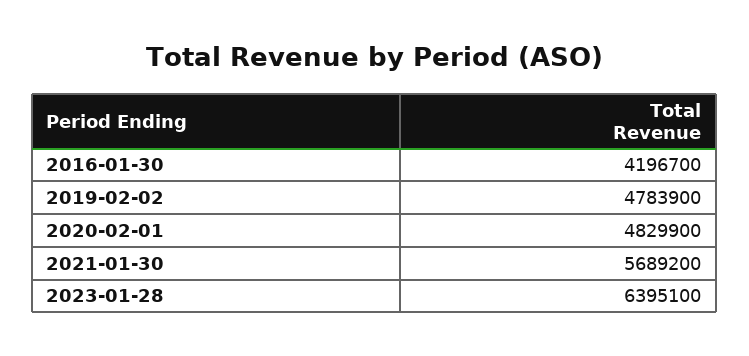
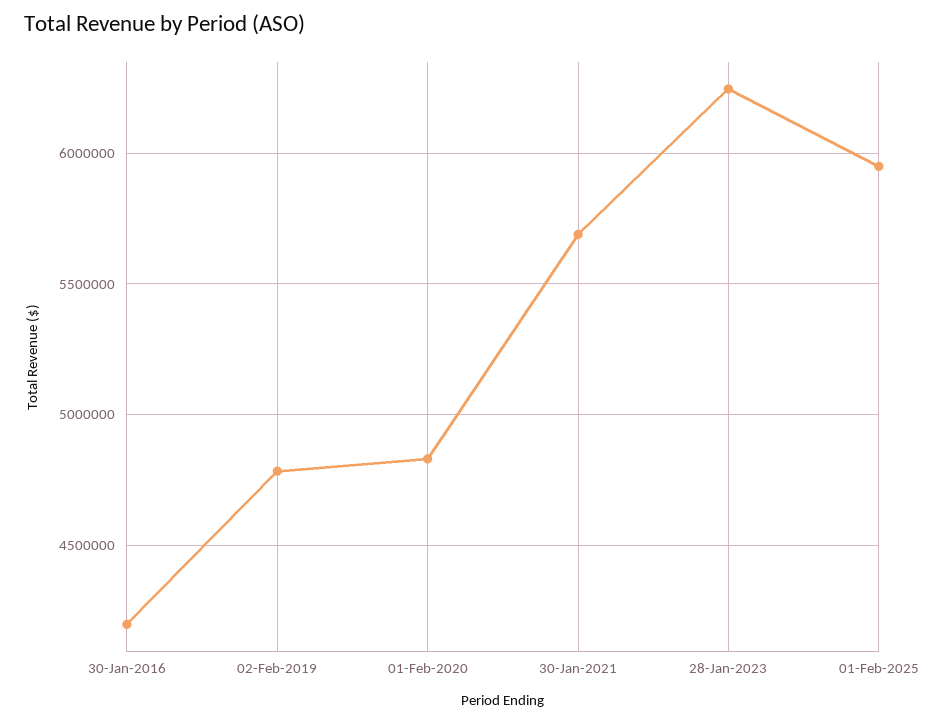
2023-01-28: 6395100 -> 6250000
01-Feb-2025: none -> 5950000

